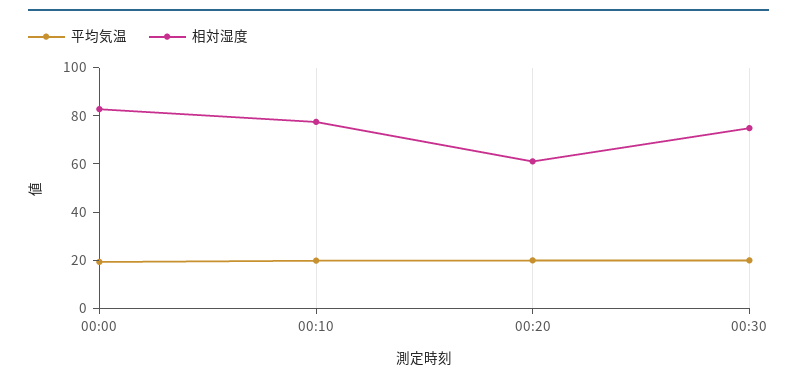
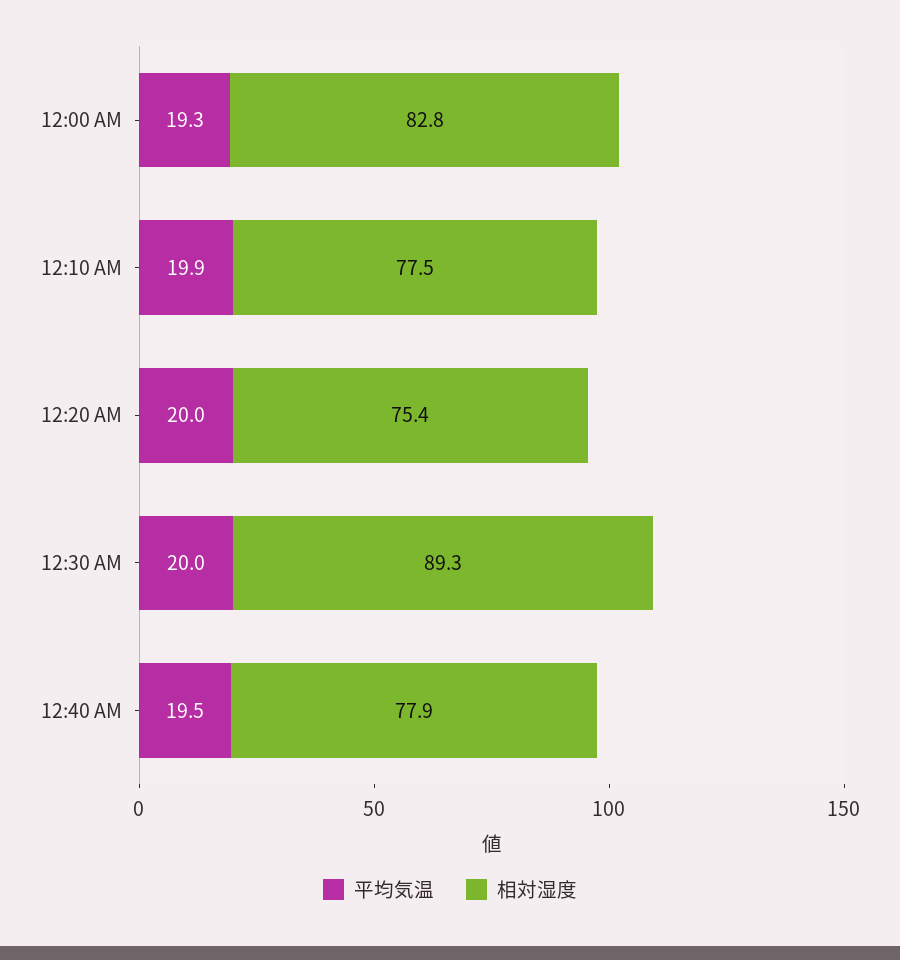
相対湿度, 00:20: 60 -> 75.4
相対湿度, 00:30: 75 -> 89.3
平均気温, 12:40 AM: none -> 19.5
相対湿度, 12:40 AM: none -> 77.9

